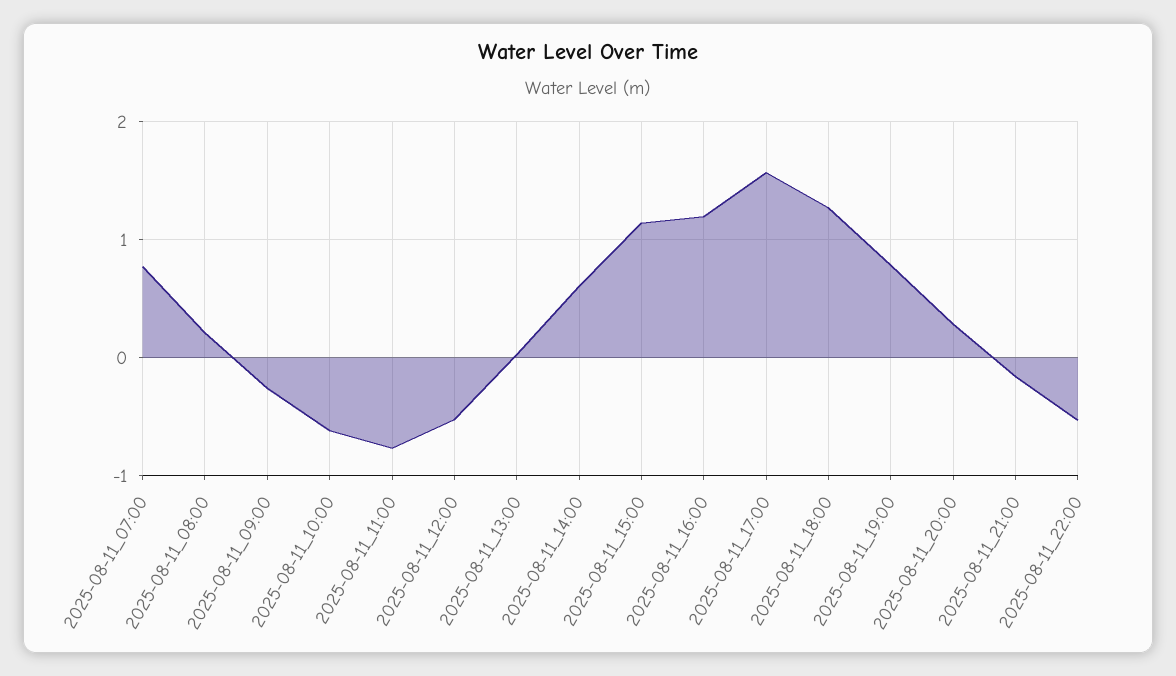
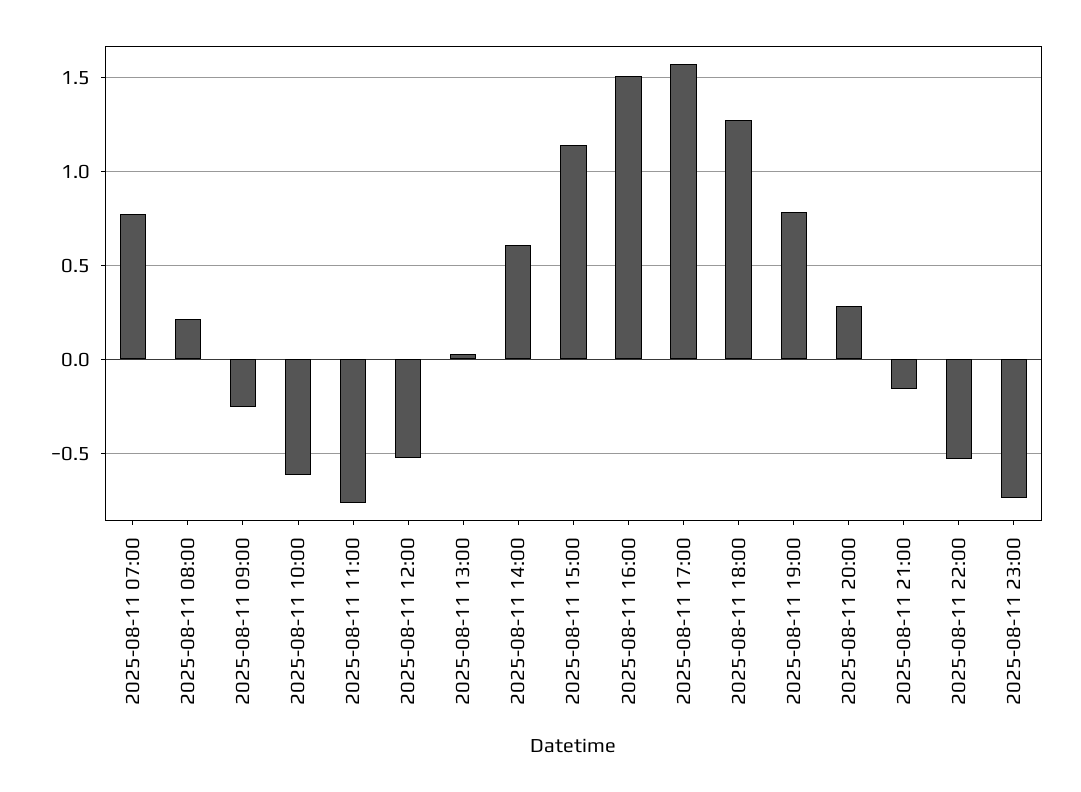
2025-08-11_16:00: 1.2 -> 1.5
2025-08-11 23:00: none -> -0.75

